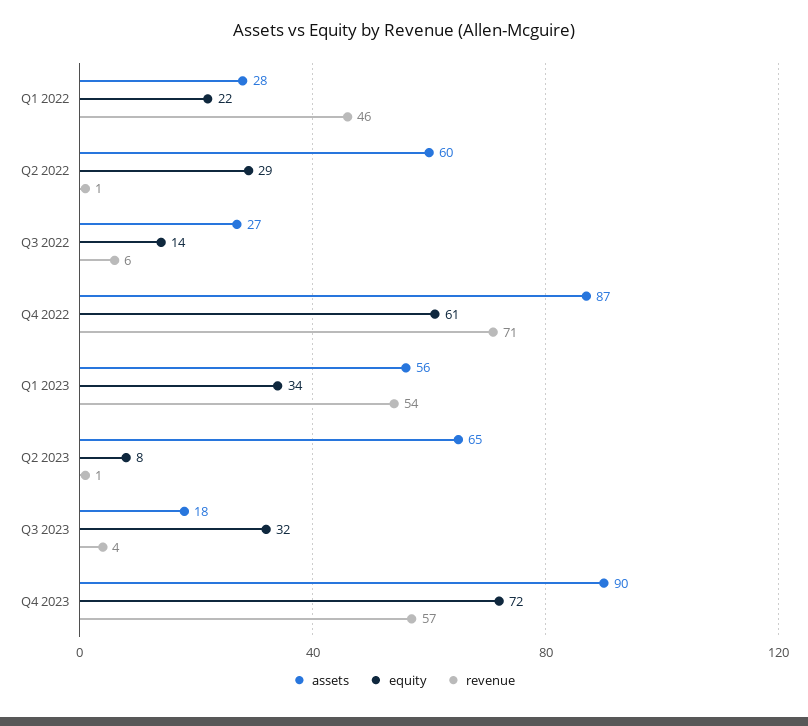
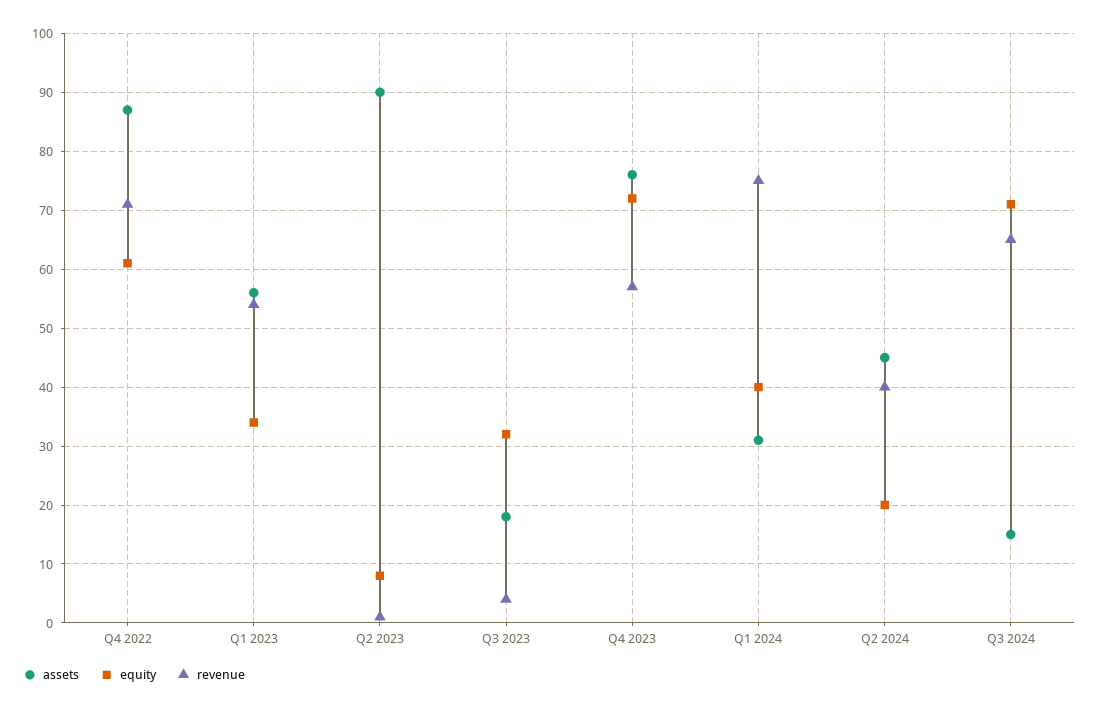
assets, Q1 2022: 28 -> none
equity, Q1 2022: 22 -> none
revenue, Q1 2022: 46 -> none
assets, Q2 2022: 60 -> none
equity, Q2 2022: 29 -> none
revenue, Q2 2022: 1 -> none
assets, Q3 2022: 27 -> none
equity, Q3 2022: 14 -> none
revenue, Q3 2022: 6 -> none
assets, Q2 2023: 65 -> 90
assets, Q4 2023: 90 -> 75
assets, Q1 2024: none -> 30
equity, Q1 2024: none -> 40
revenue, Q1 2024: none -> 75
assets, Q2 2024: none -> 45
equity, Q2 2024: none -> 20
revenue, Q2 2024: none -> 40
assets, Q3 2024: none -> 15
equity, Q3 2024: none -> 70
revenue, Q3 2024: none -> 65

